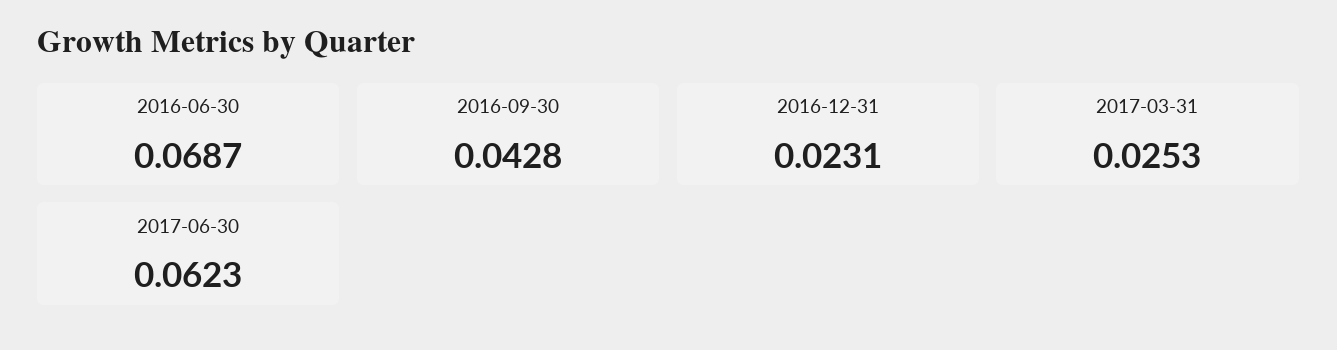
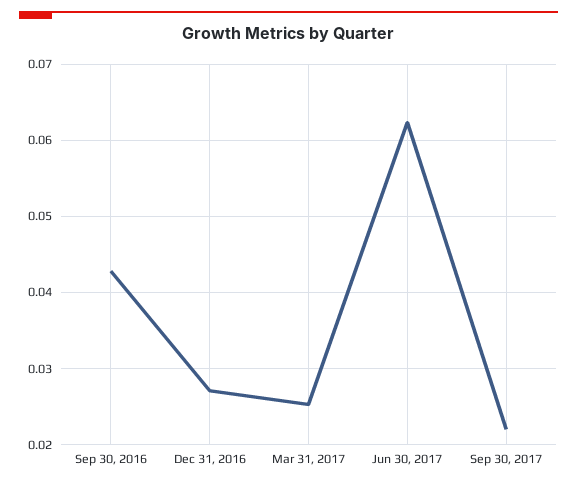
2016-06-30: 0.0687 -> none
2016-12-31: 0.0231 -> 0.027
Sep 30, 2017: none -> 0.022

